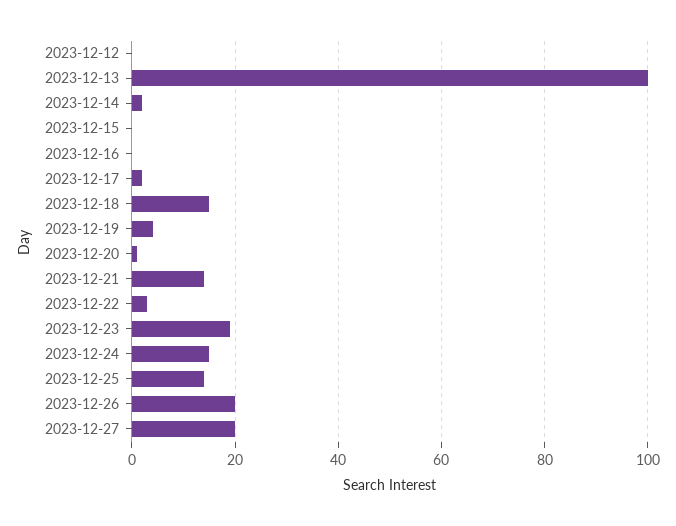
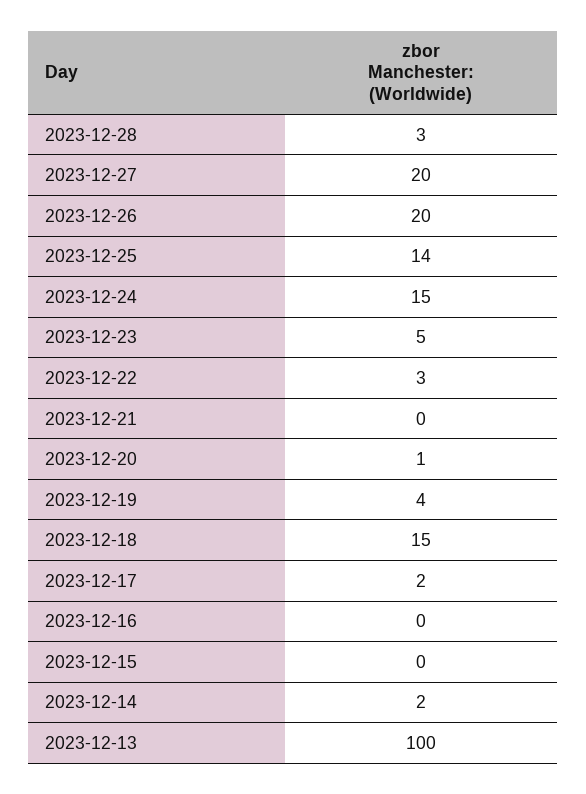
2023-12-12: 0 -> none
2023-12-21: 15 -> 0
2023-12-23: 20 -> 5
2023-12-28: none -> 3

